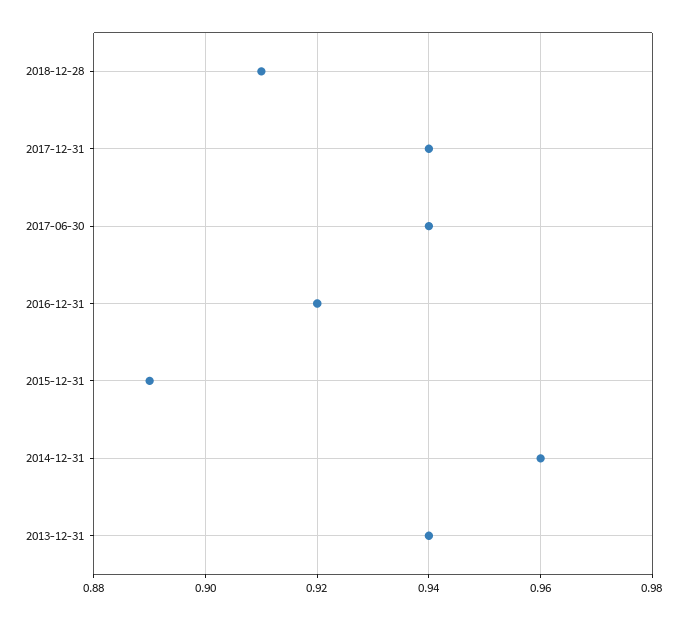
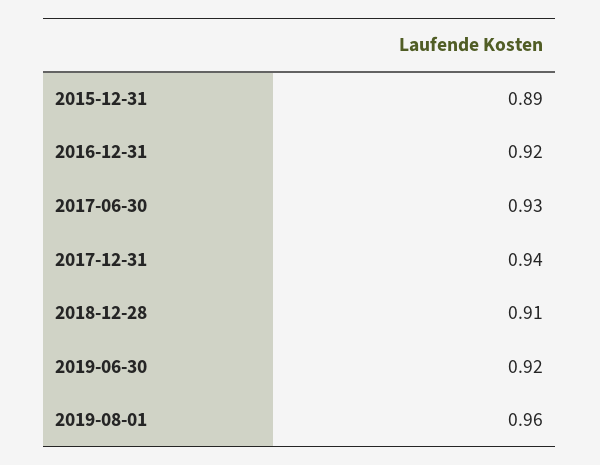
2017-06-30: 0.94 -> 0.93
2014-12-31: 0.96 -> none
2013-12-31: 0.94 -> none
2019-06-30: none -> 0.92
2019-08-01: none -> 0.96

